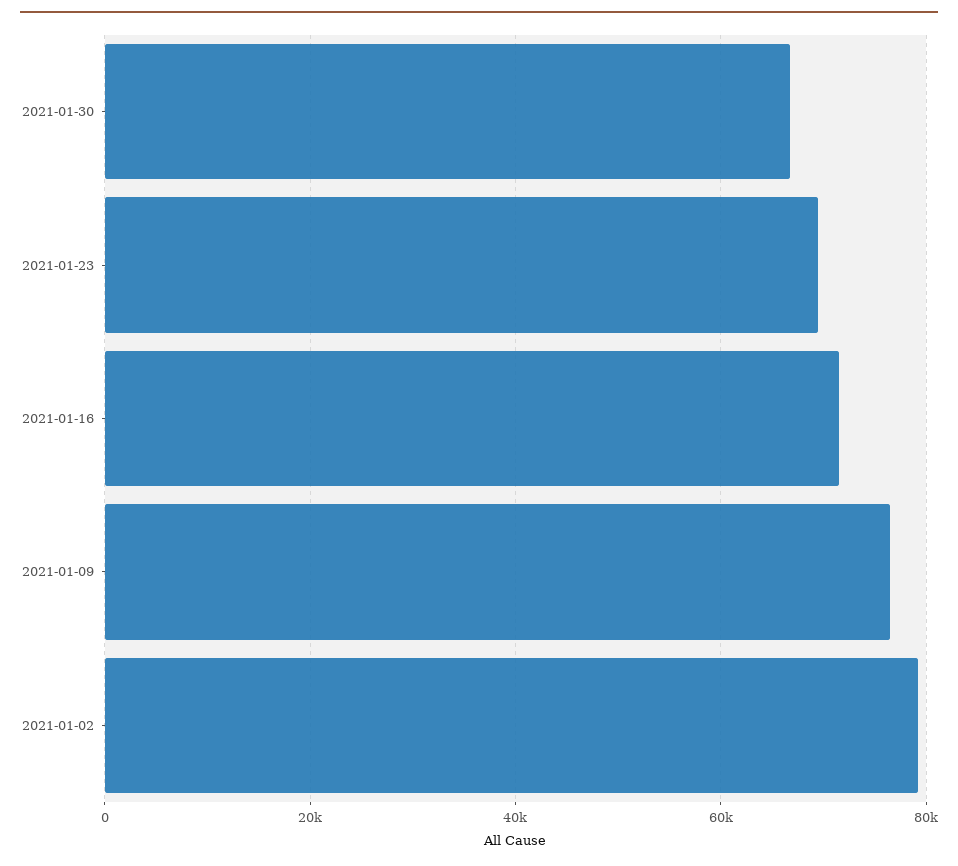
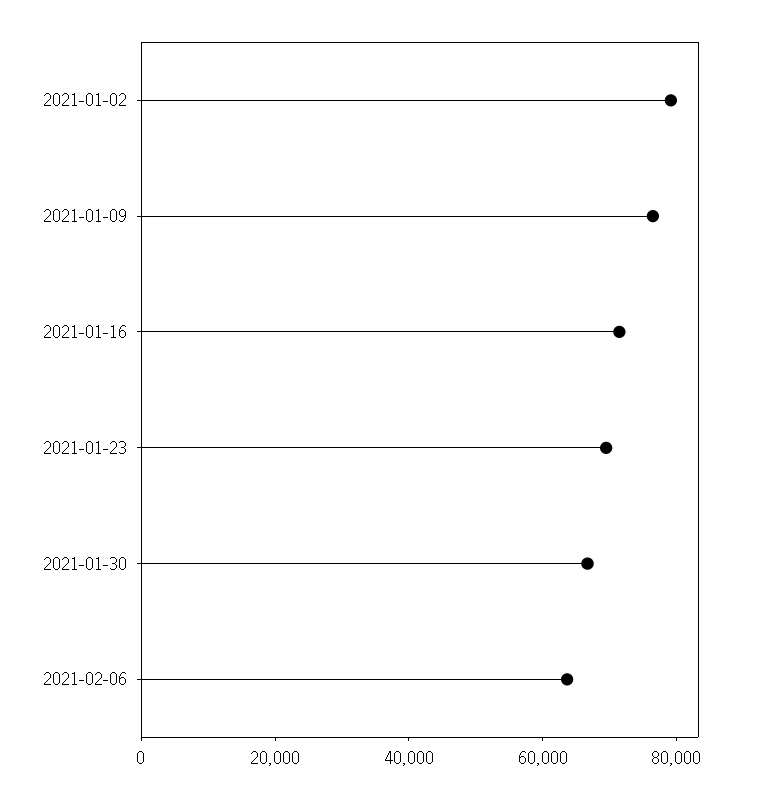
2021-02-06: none -> 65000

